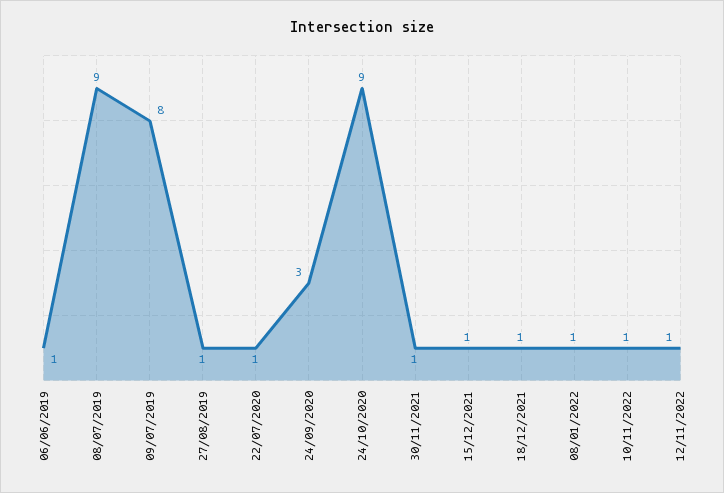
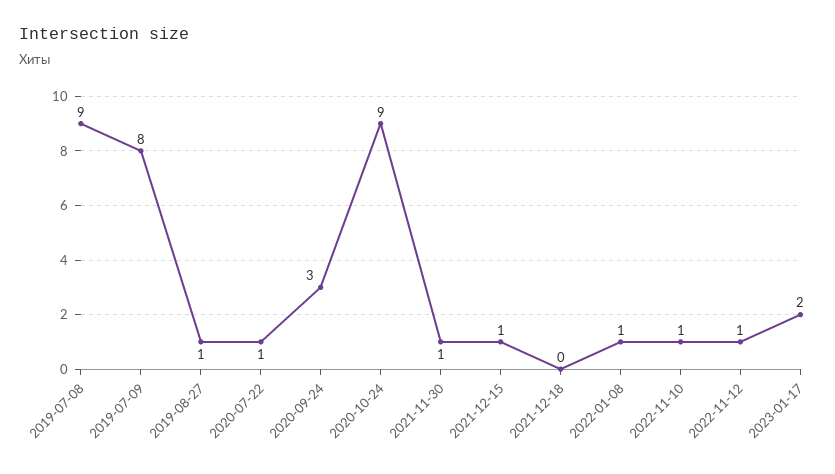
06/06/2019: 1 -> none
18/12/2021: 1 -> 0
2023-01-17: none -> 2

